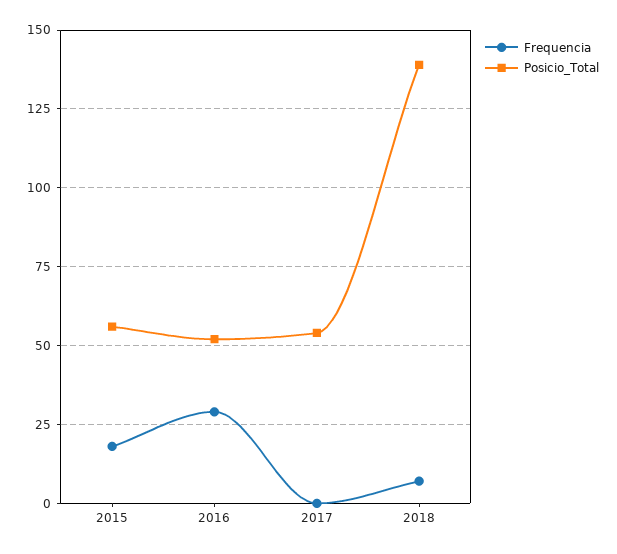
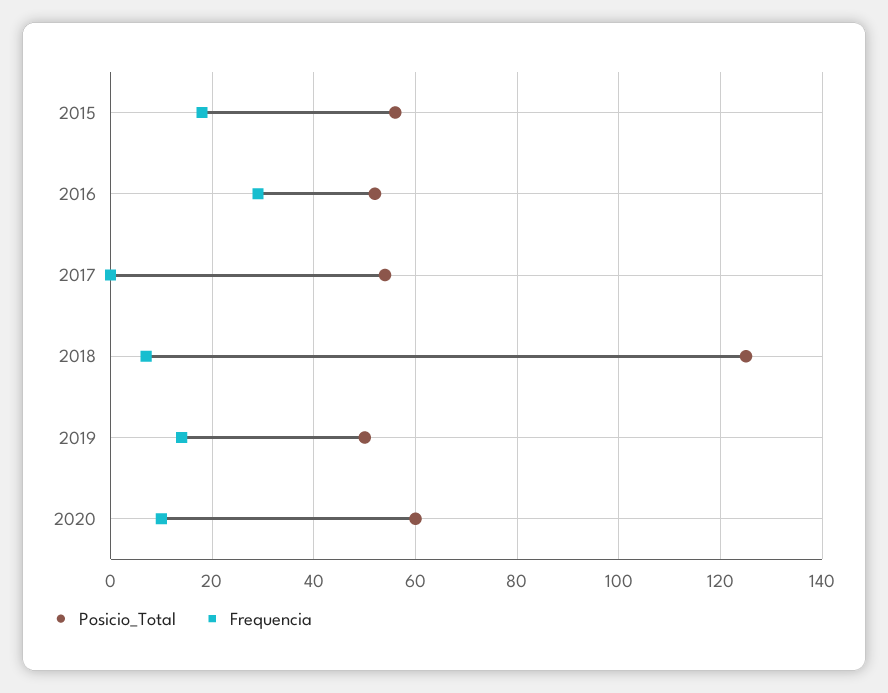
Posicio_Total, 2018: 140 -> 125
Posicio_Total, 2019: none -> 50
Frequencia, 2019: none -> 15
Posicio_Total, 2020: none -> 60
Frequencia, 2020: none -> 10

